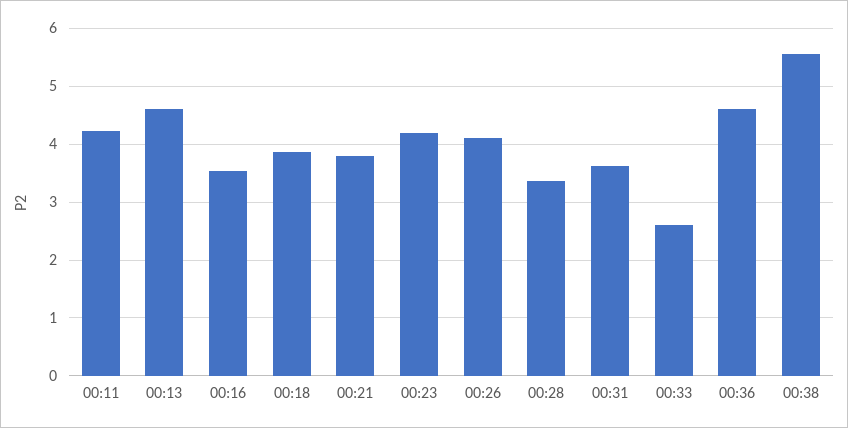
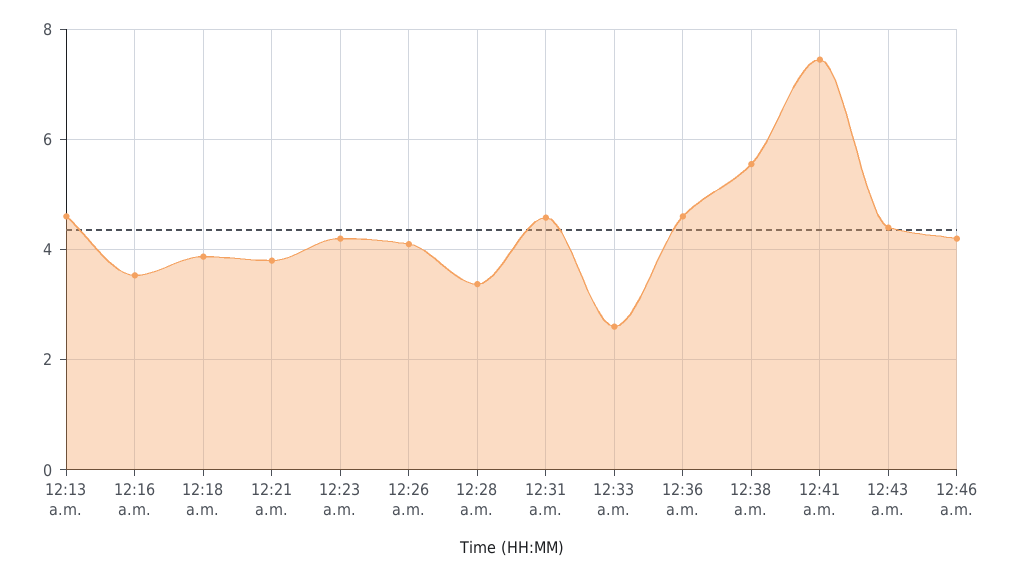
00:11: 4.2 -> none
00:31: 3.6 -> 4.6
12:41 a.m.: none -> 7.4
12:43 a.m.: none -> 4.4
12:46 a.m.: none -> 4.2

